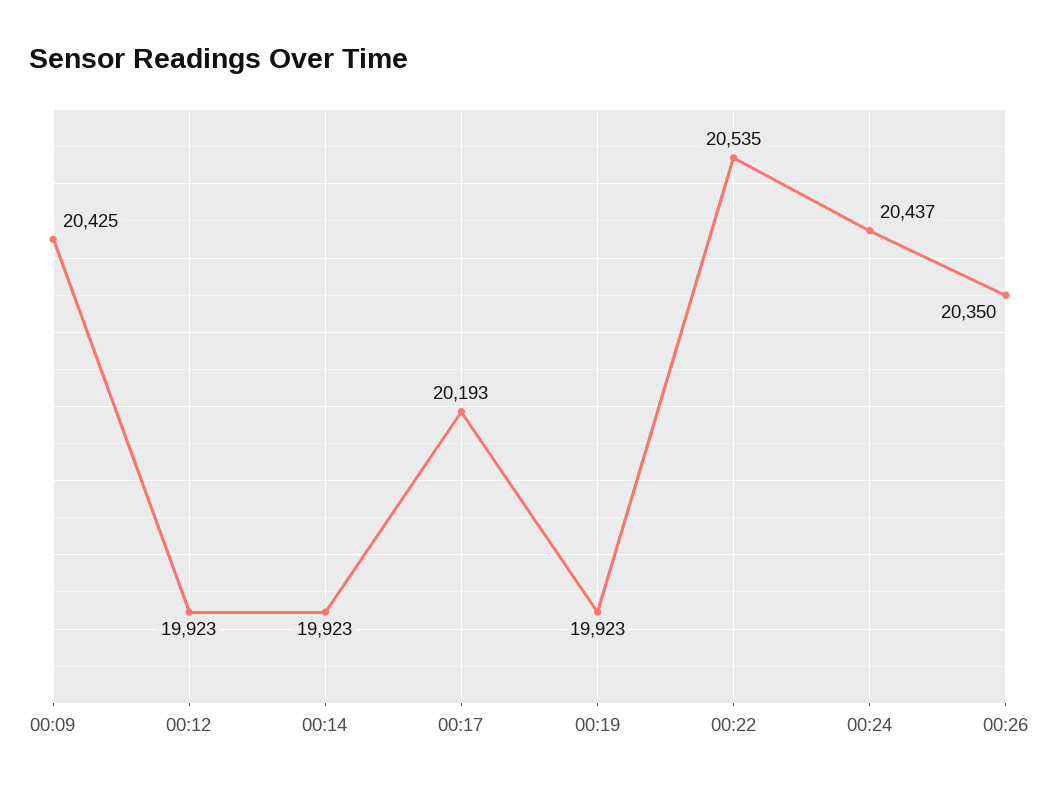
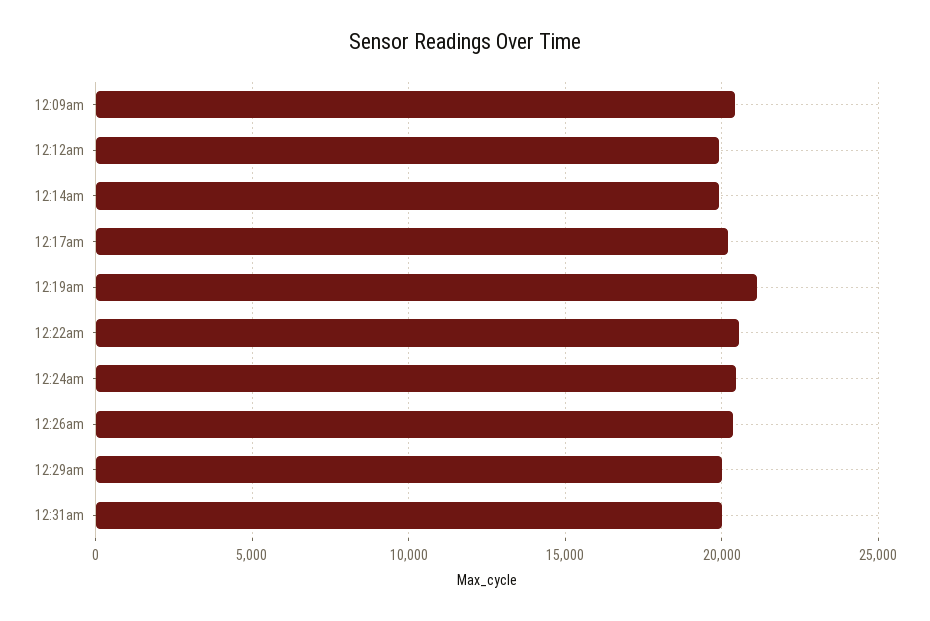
00:19: 19923 -> 21000
12:29am: none -> 20000
12:31am: none -> 20000

